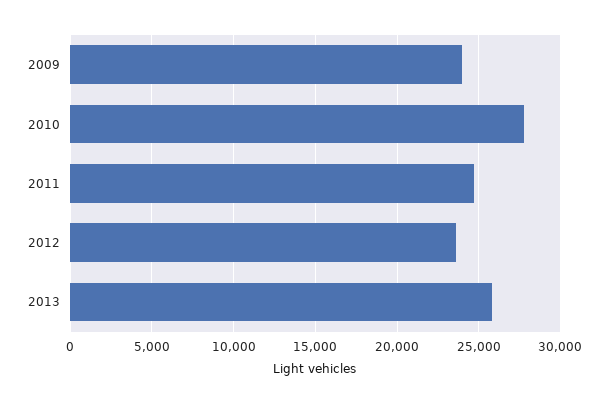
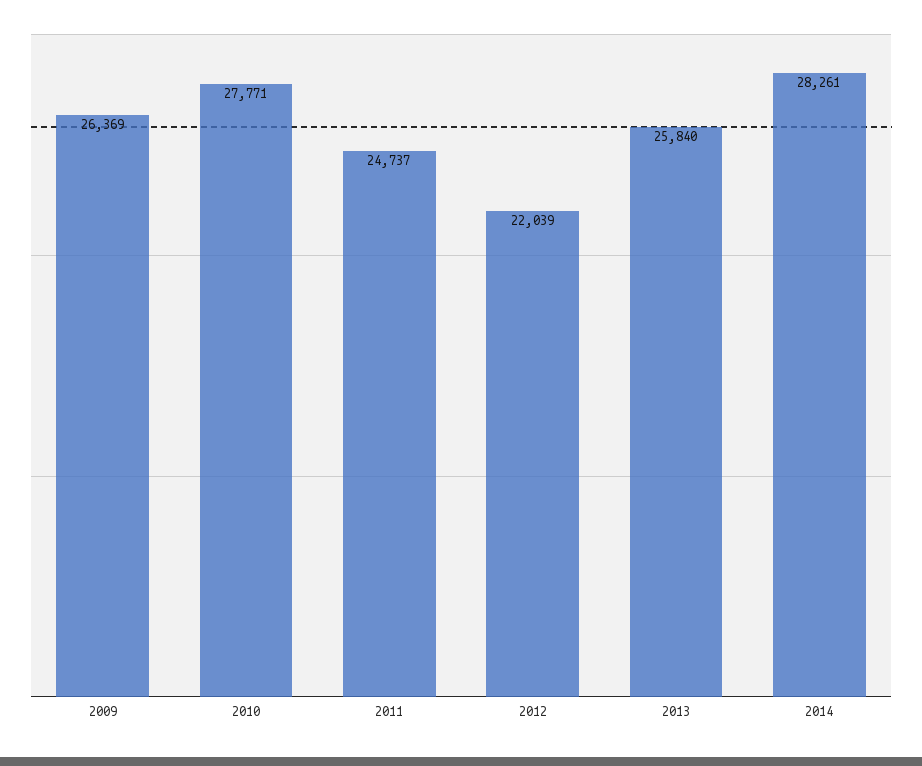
2009: 24000 -> 26369
2012: 23500 -> 22039
2014: none -> 28261

